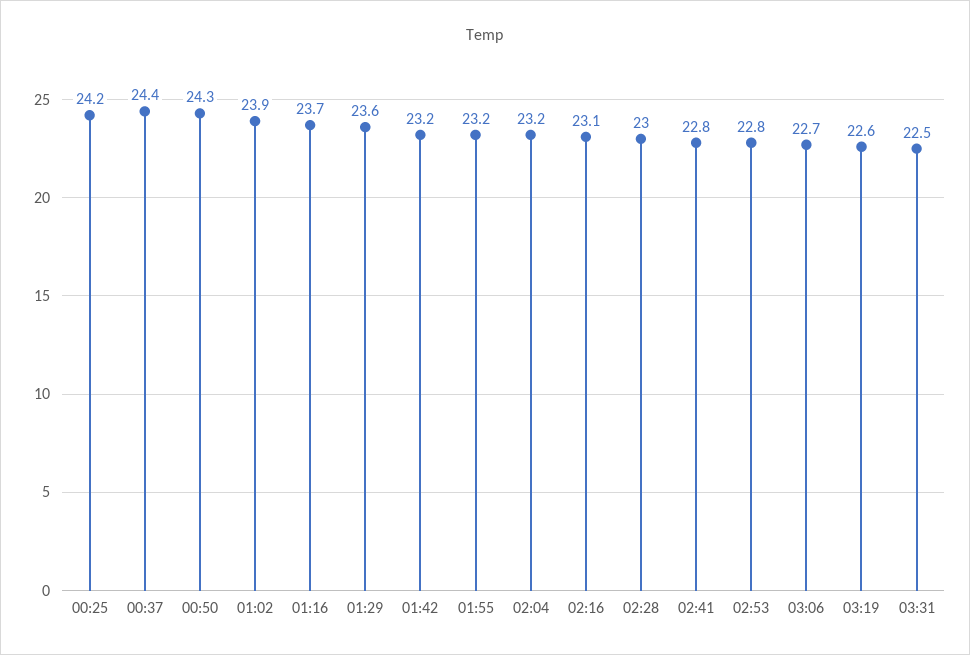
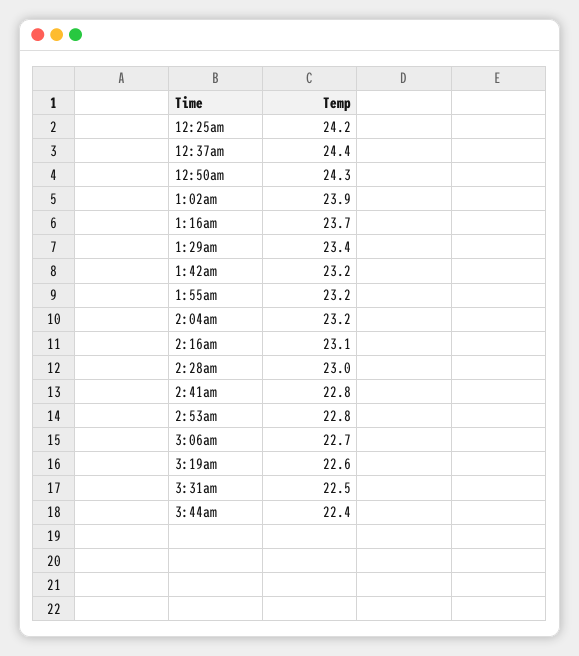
01:29: 23.6 -> 23.4
3:44am: none -> 22.4

